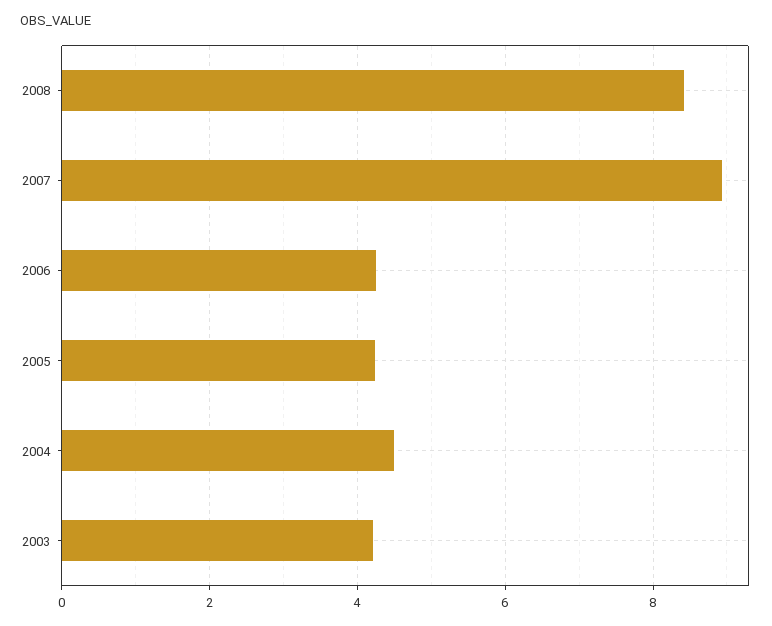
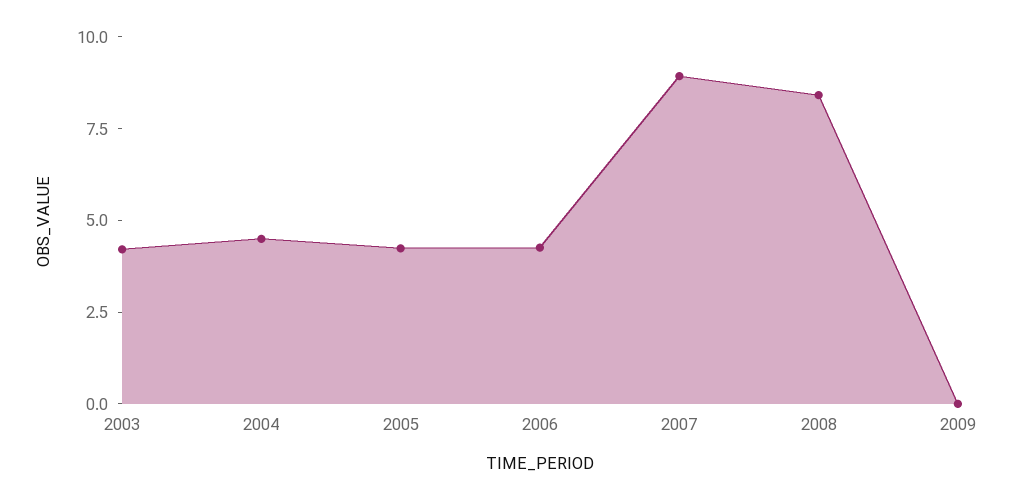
2009: none -> 0

